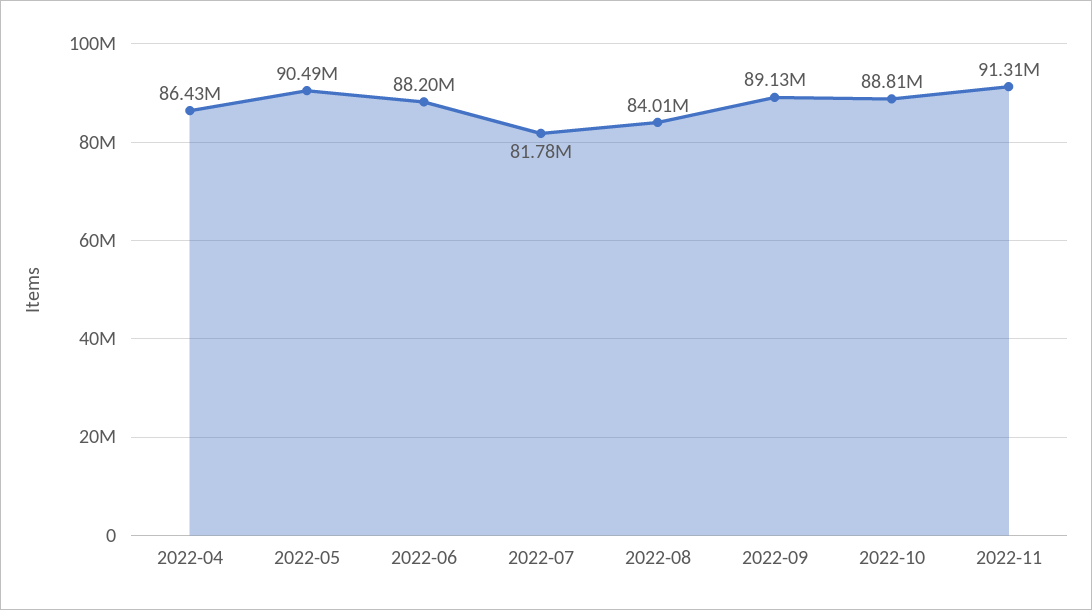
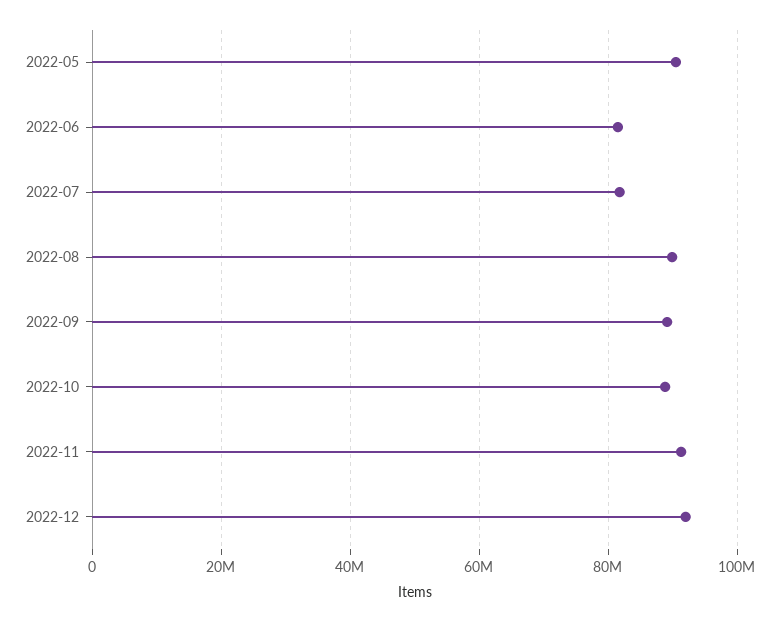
2022-04: 86430000 -> none
2022-06: 88200000 -> 82000000
2022-08: 84010000 -> 90000000
2022-12: none -> 92000000

